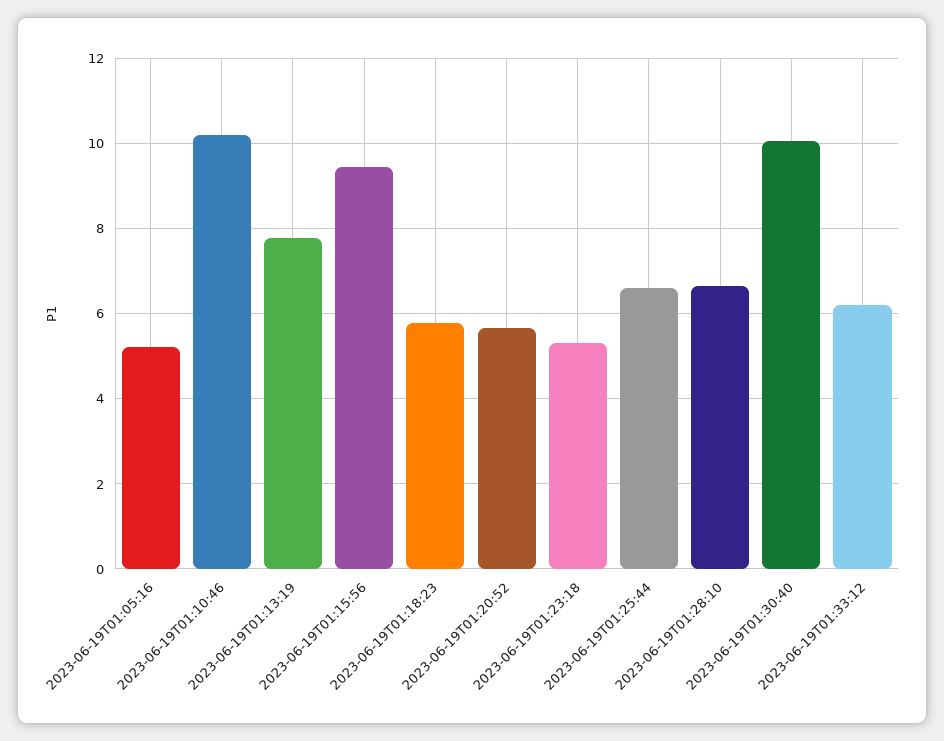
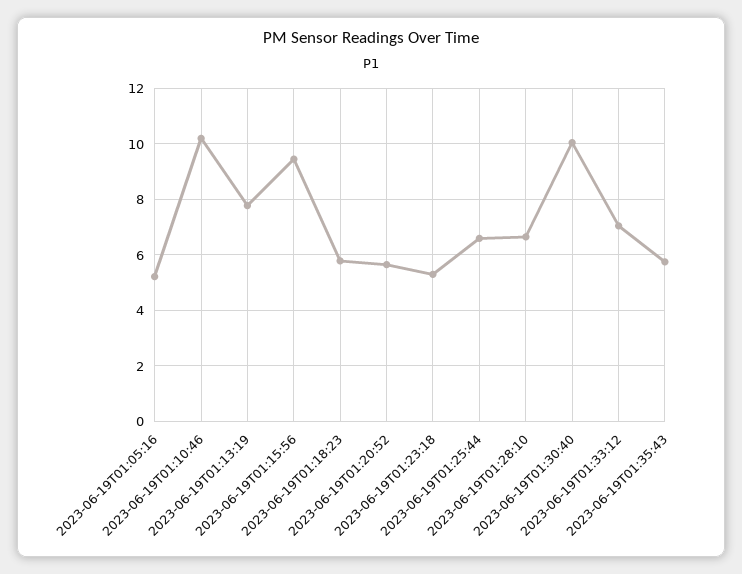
2023-06-19T01:33:12: 6.2 -> 7
2023-06-19T01:35:43: none -> 5.75

